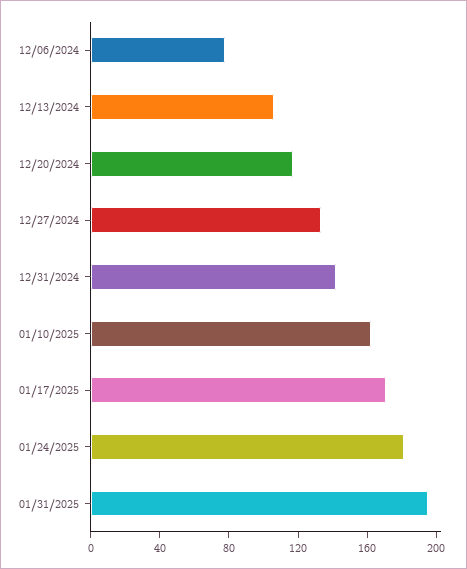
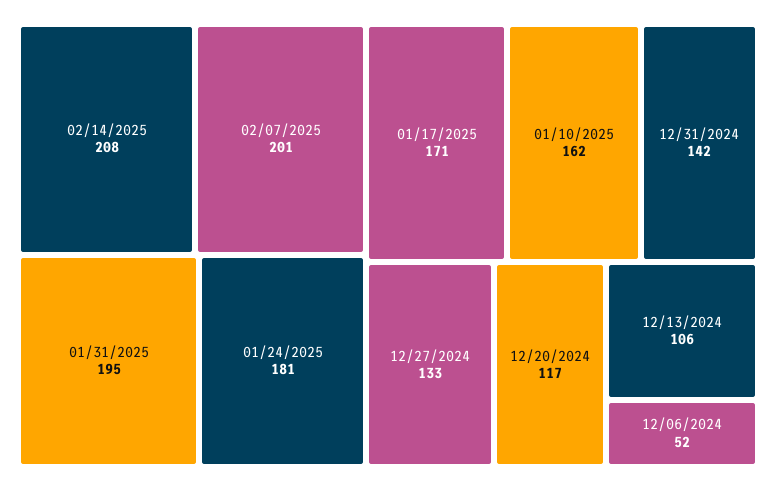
12/06/2024: 80 -> 52
02/14/2025: none -> 208
02/07/2025: none -> 201

